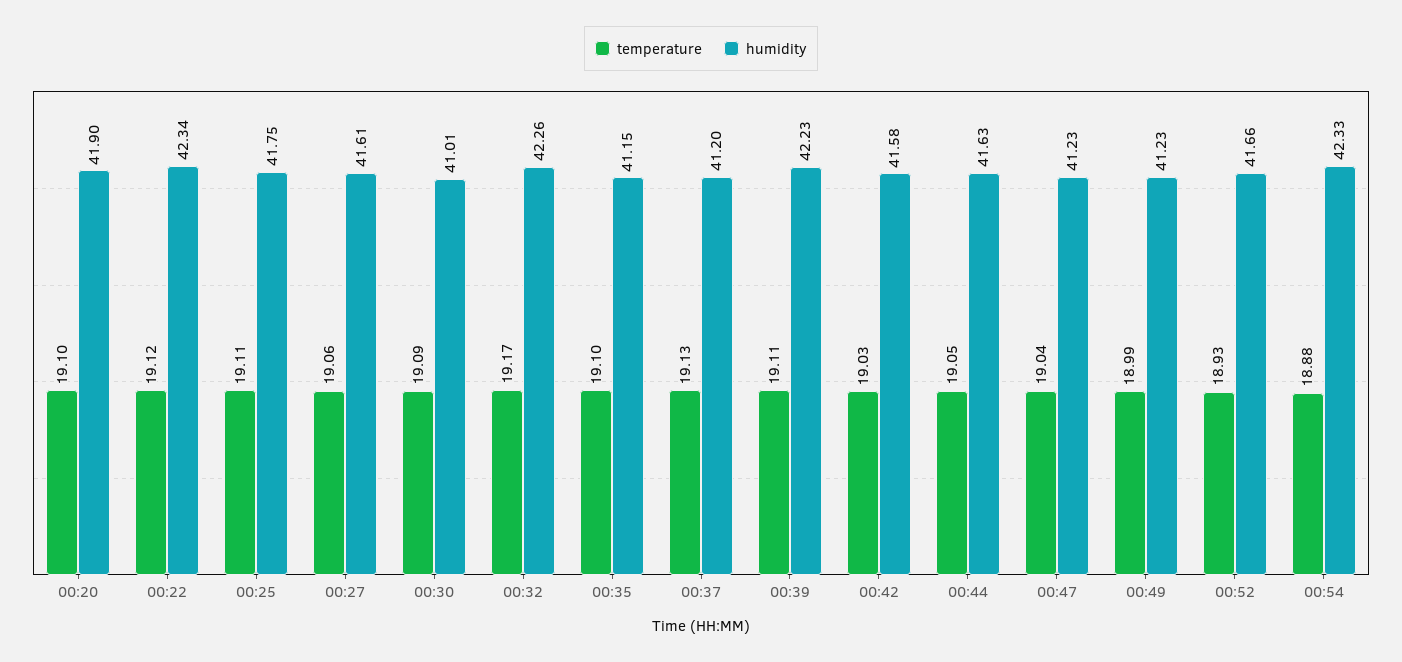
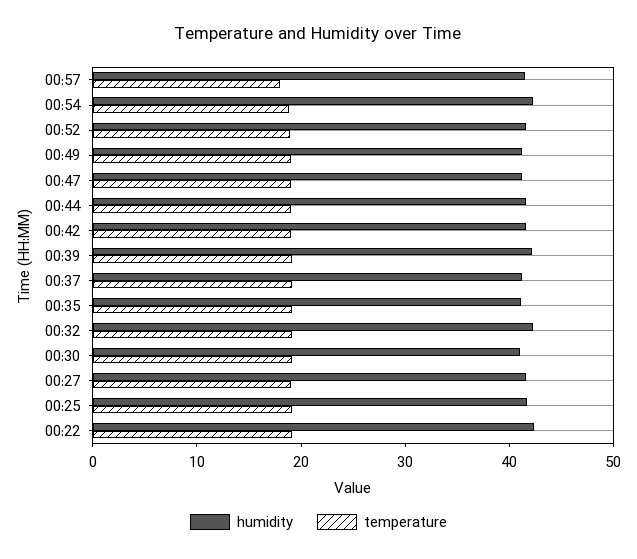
temperature, 00:20: 19.1 -> none
humidity, 00:20: 41.9 -> none
humidity, 00:57: none -> 42
temperature, 00:57: none -> 18

